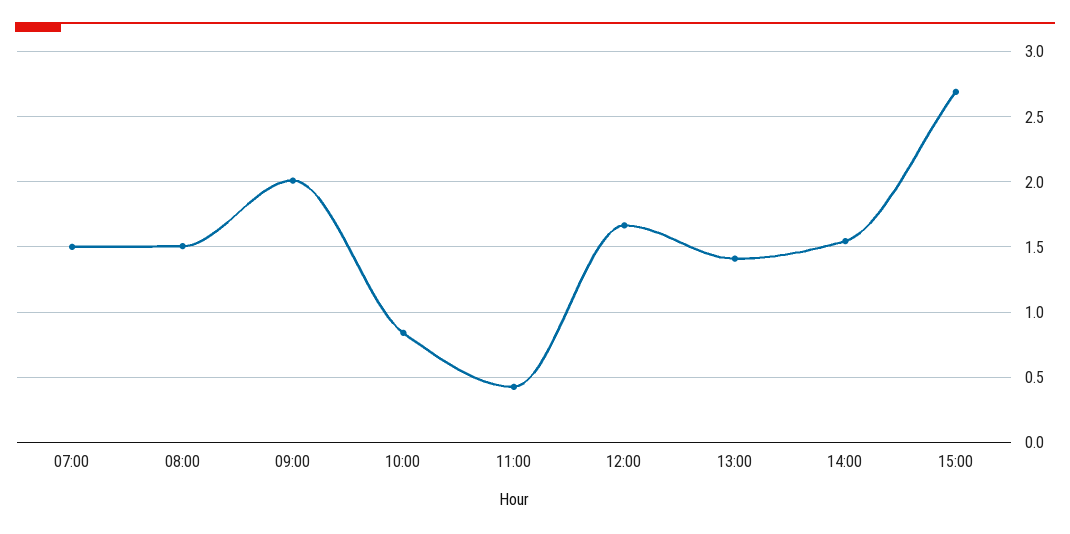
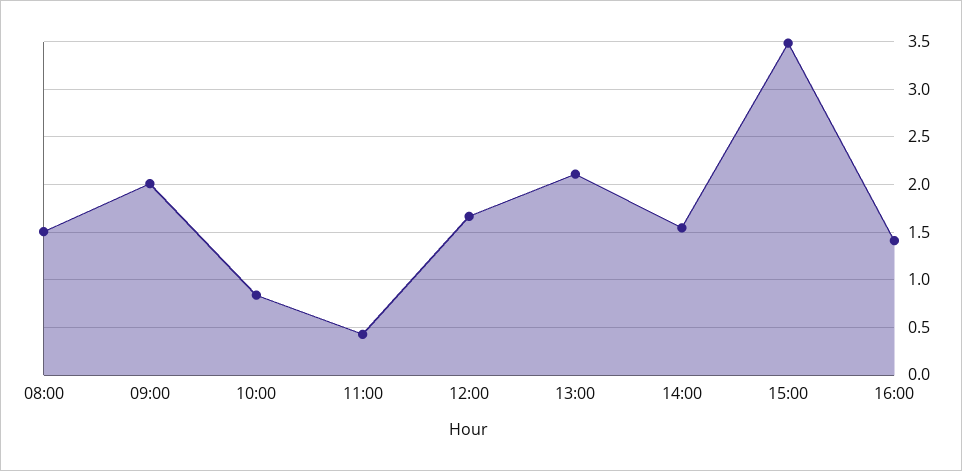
07:00: 1.5 -> none
13:00: 1.4 -> 2.1
15:00: 2.7 -> 3.5
16:00: none -> 1.4

